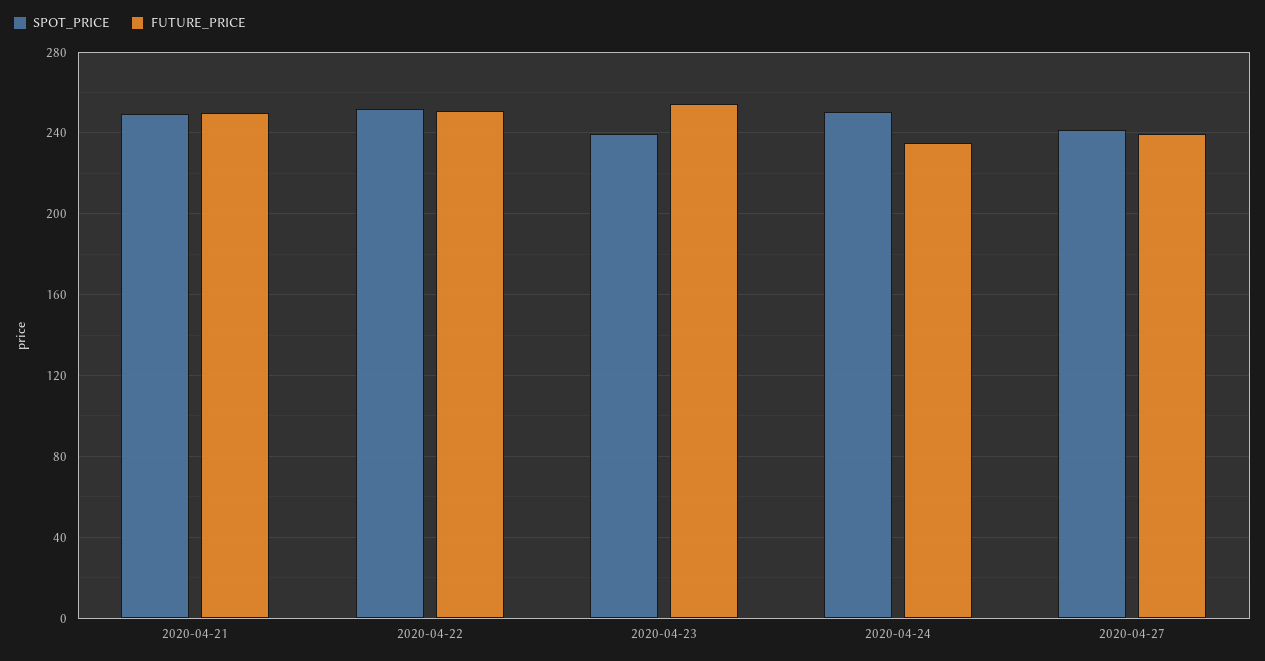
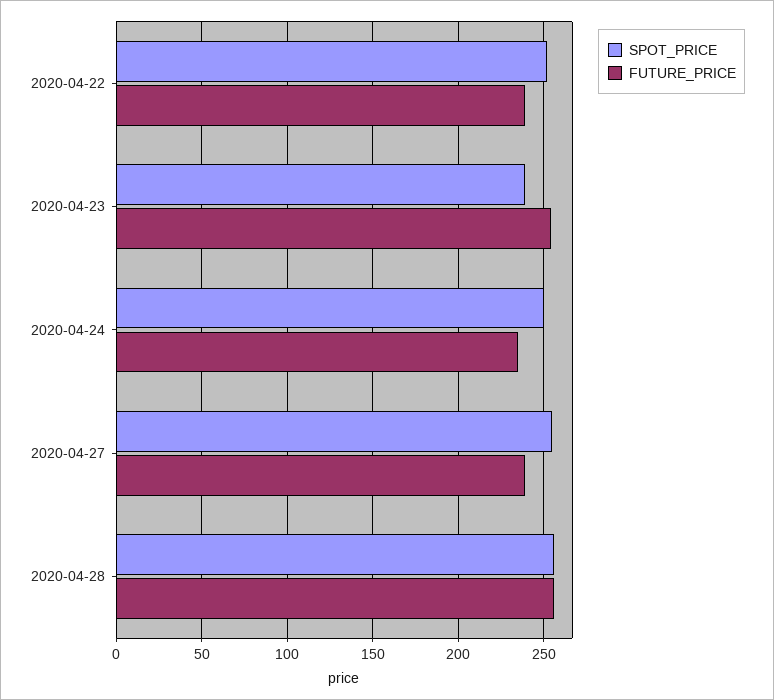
SPOT_PRICE, 2020-04-21: 250 -> none
FUTURE_PRICE, 2020-04-21: 250 -> none
FUTURE_PRICE, 2020-04-22: 250 -> 240
SPOT_PRICE, 2020-04-27: 240 -> 255
SPOT_PRICE, 2020-04-28: none -> 255
FUTURE_PRICE, 2020-04-28: none -> 255

